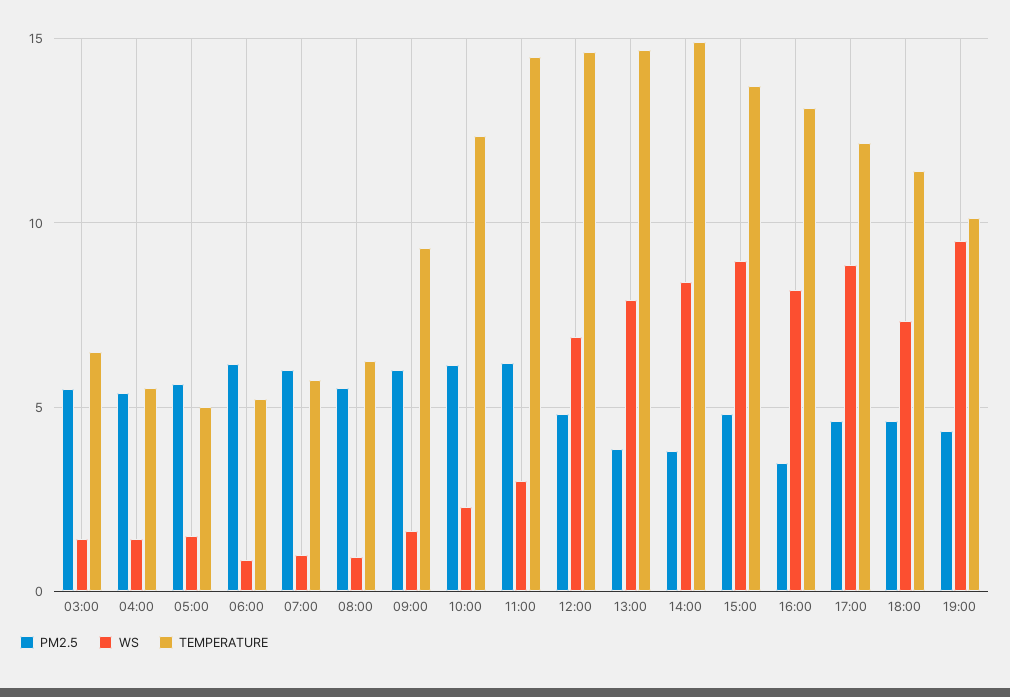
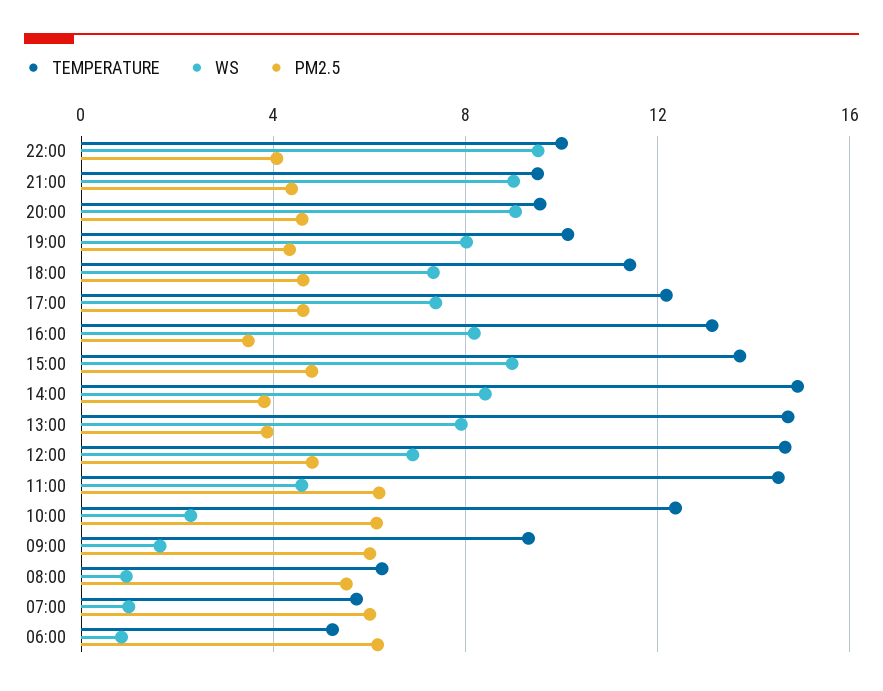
PM2.5, 03:00: 5.5 -> none
WS, 03:00: 1.5 -> none
TEMPERATURE, 03:00: 6.5 -> none
PM2.5, 04:00: 5.5 -> none
WS, 04:00: 1.5 -> none
TEMPERATURE, 04:00: 5.5 -> none
PM2.5, 05:00: 5.5 -> none
WS, 05:00: 1.5 -> none
TEMPERATURE, 05:00: 5 -> none
WS, 11:00: 3 -> 4.5
WS, 17:00: 9 -> 7.5
WS, 19:00: 9.5 -> 8
TEMPERATURE, 22:00: none -> 10
WS, 22:00: none -> 9.5
PM2.5, 22:00: none -> 4
TEMPERATURE, 21:00: none -> 9.5
WS, 21:00: none -> 9
PM2.5, 21:00: none -> 4.5
TEMPERATURE, 20:00: none -> 9.5
WS, 20:00: none -> 9
PM2.5, 20:00: none -> 4.5

